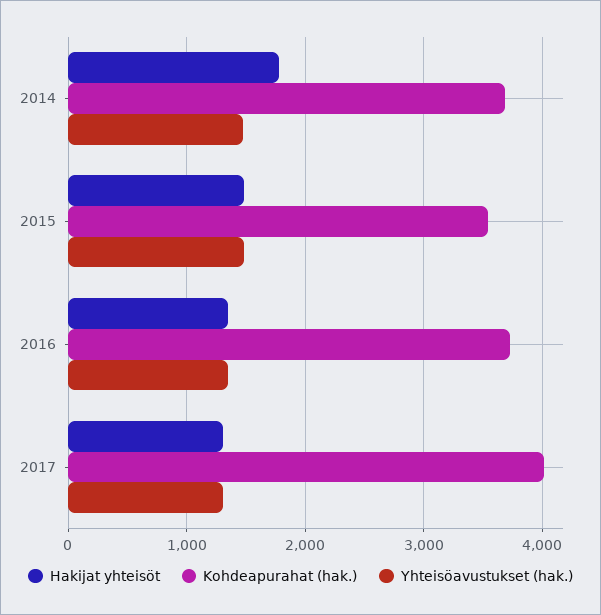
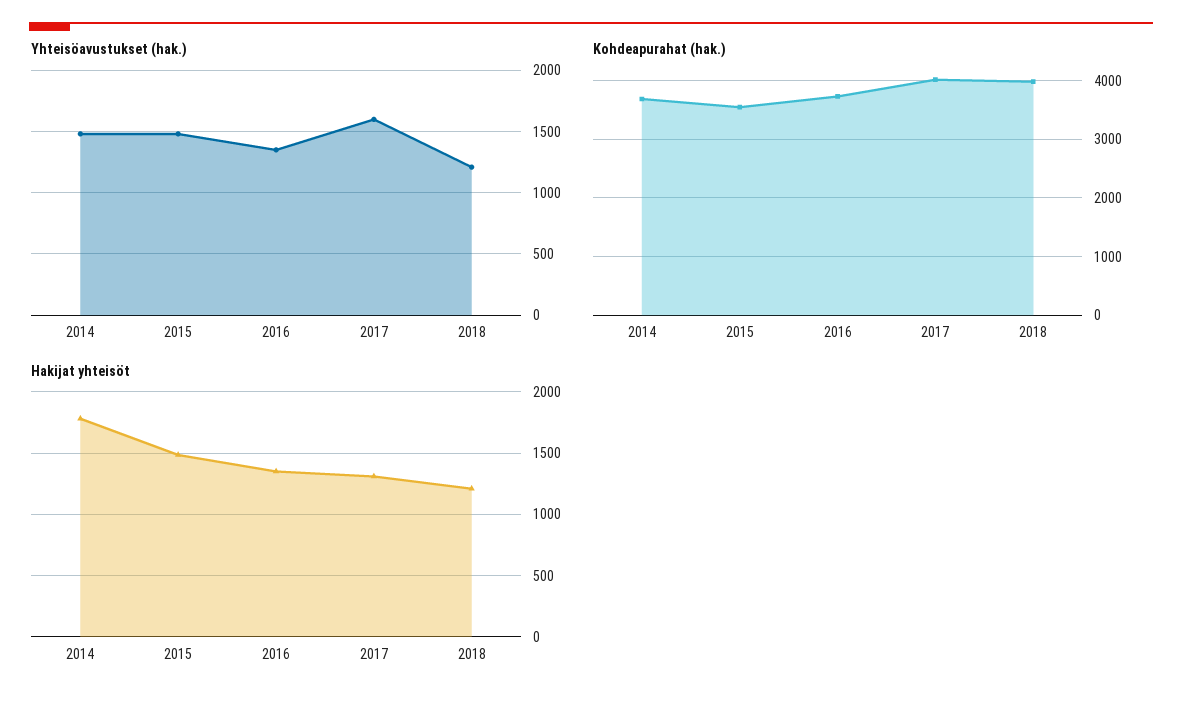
Yhteisöavustukset (hak.), 2017: 1300 -> 1600
Yhteisöavustukset (hak.), 2018: none -> 1200
Kohdeapurahat (hak.), 2018: none -> 4000
Hakijat yhteisöt, 2018: none -> 1200

